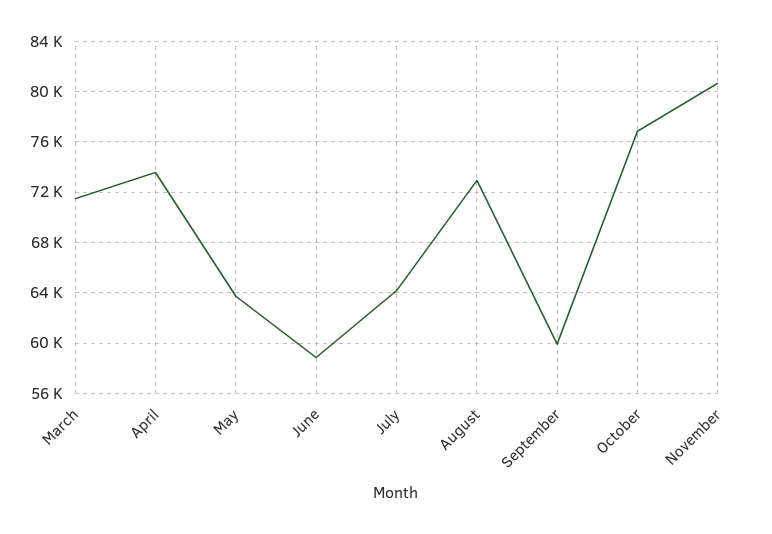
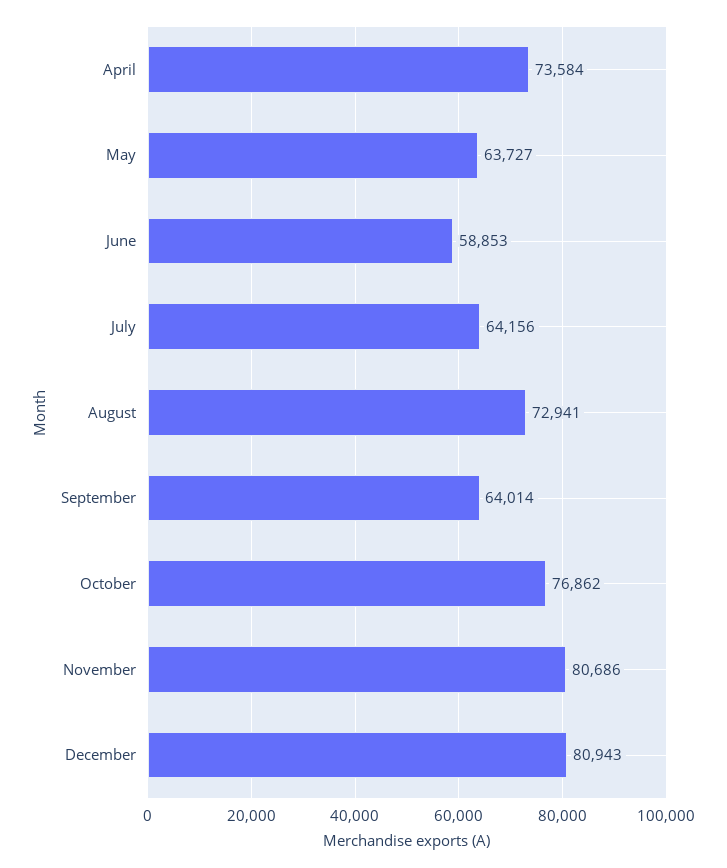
March: 71500 -> none
September: 60000 -> 64014
December: none -> 80943

